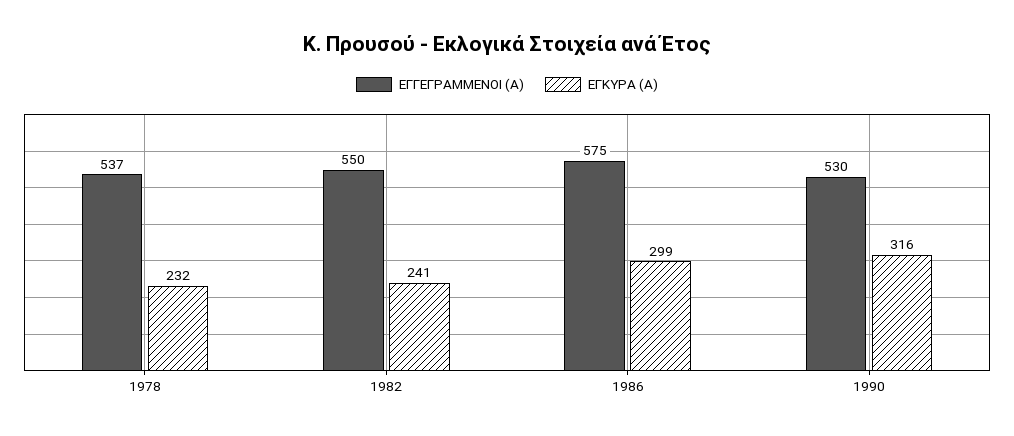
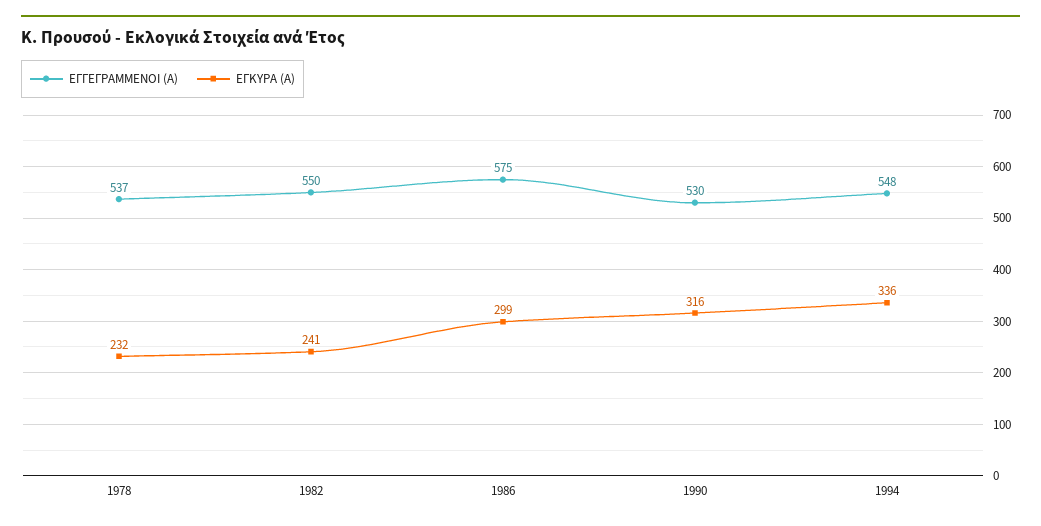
ΕΓΓΕΓΡΑΜΜΕΝΟΙ (Α), 1994: none -> 548
ΕΓΚΥΡΑ (Α), 1994: none -> 336

